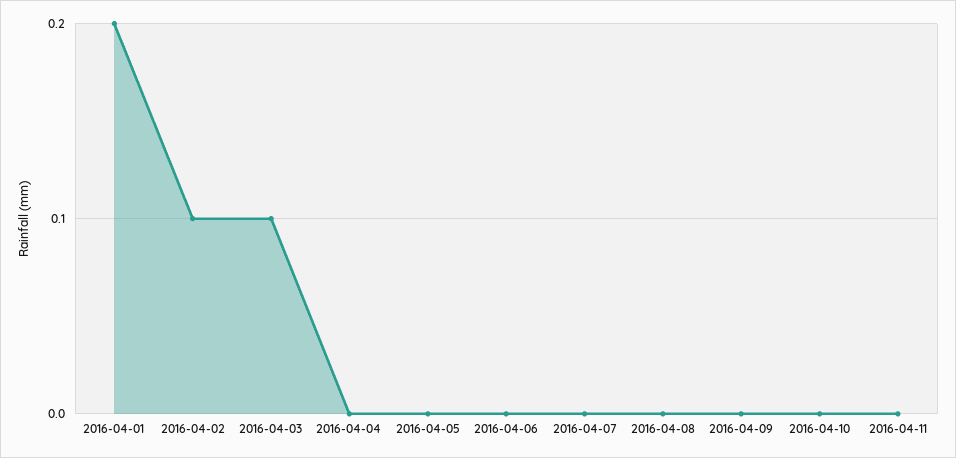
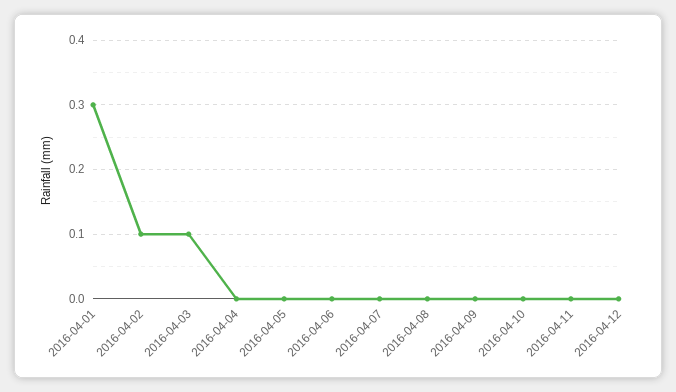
2016-04-01: 0.2 -> 0.3
2016-04-12: none -> 0

